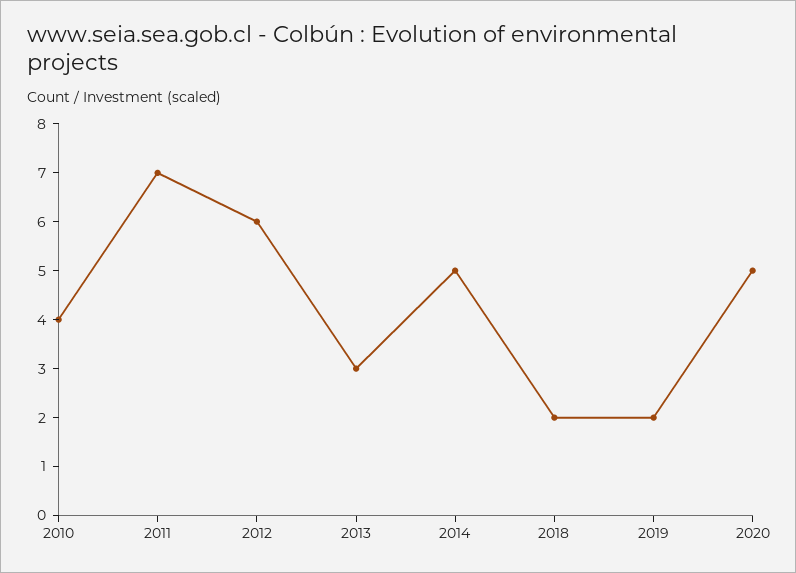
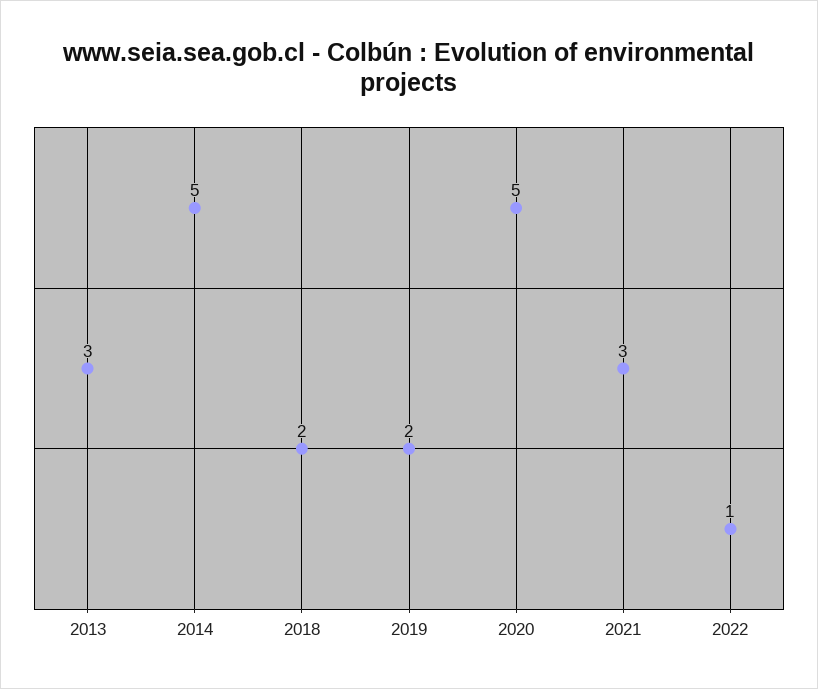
2010: 4 -> none
2011: 7 -> none
2012: 6 -> none
2021: none -> 3
2022: none -> 1

